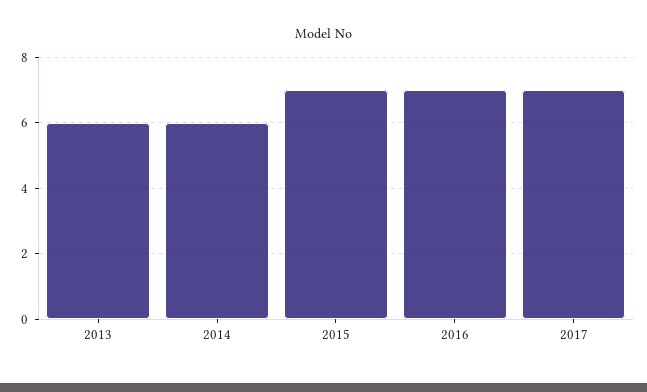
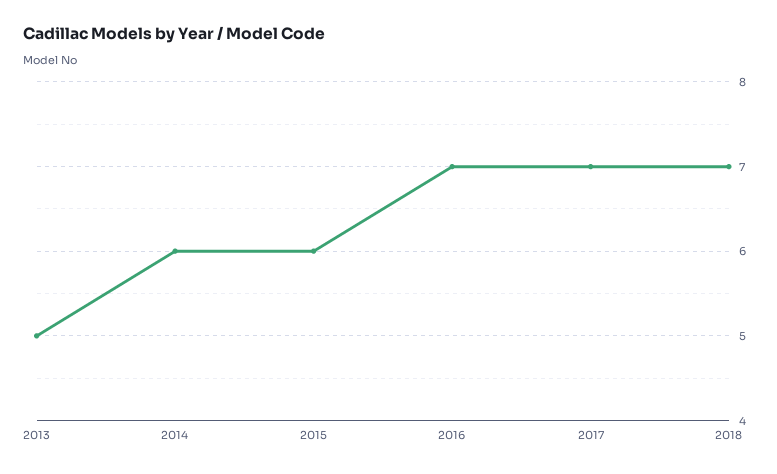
2013: 6 -> 5
2015: 7 -> 6
2018: none -> 7

